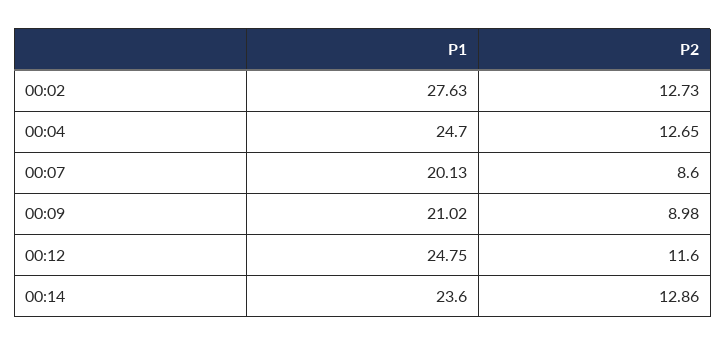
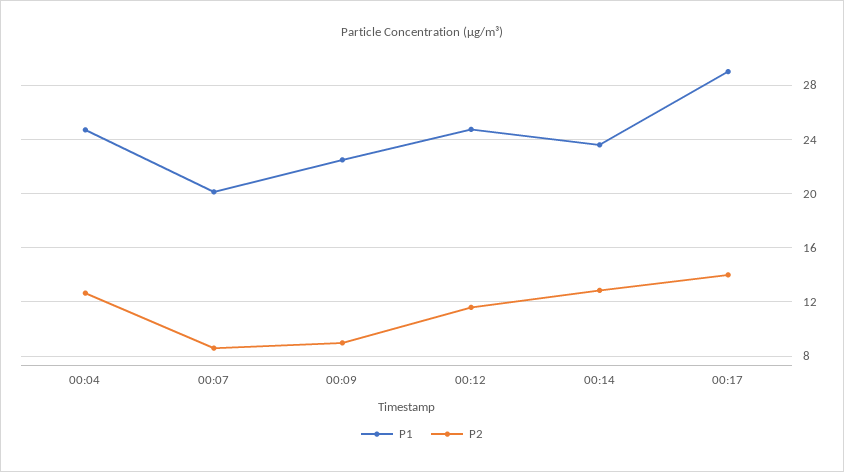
P1, 00:02: 27.63 -> none
P2, 00:02: 12.73 -> none
P1, 00:09: 21.02 -> 22.5
P1, 00:17: none -> 29
P2, 00:17: none -> 14

